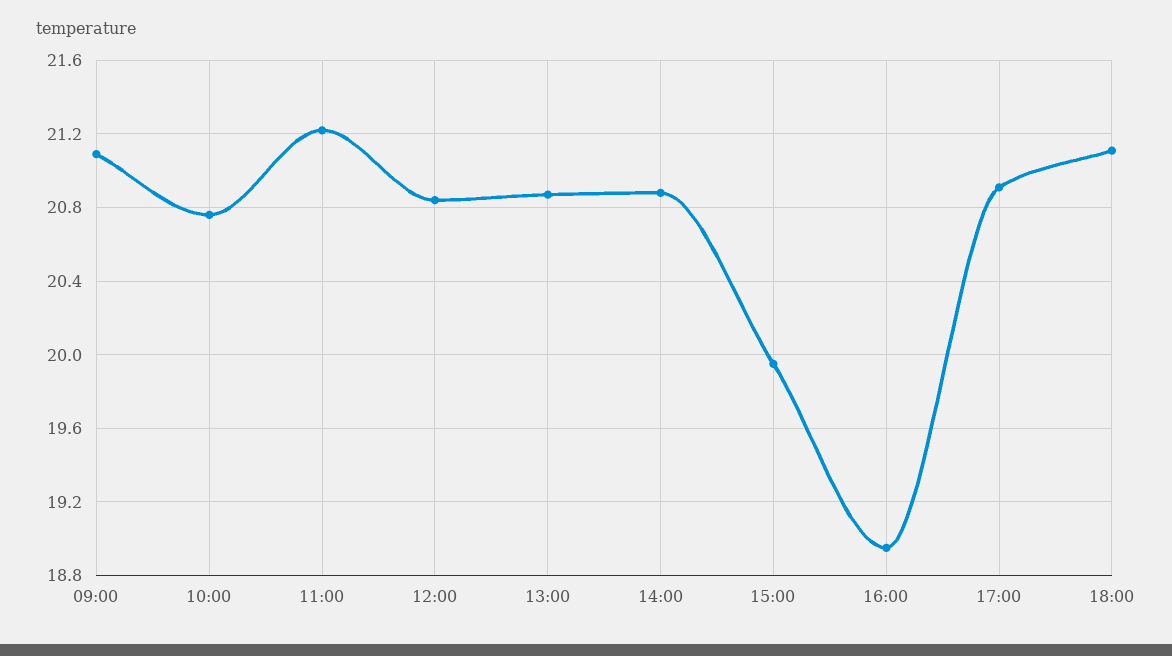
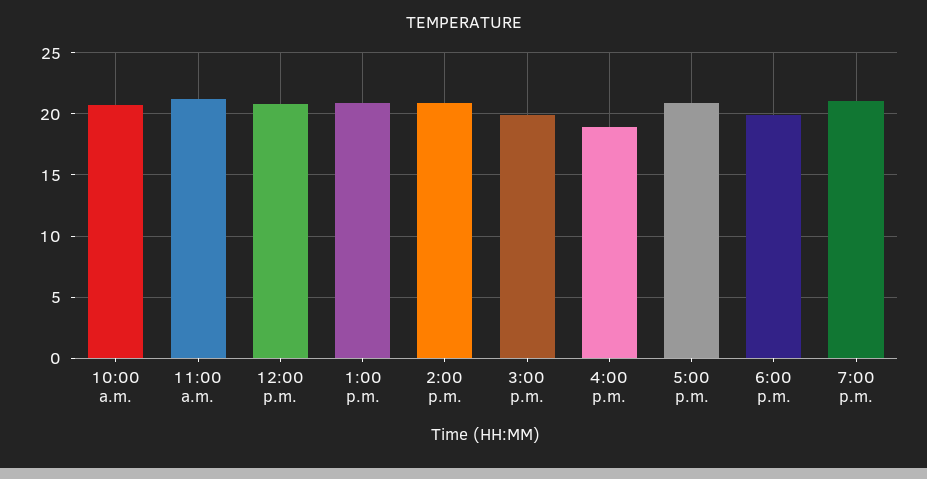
09:00: 21.1 -> none
18:00: 21.1 -> 20
7:00 p.m.: none -> 21

